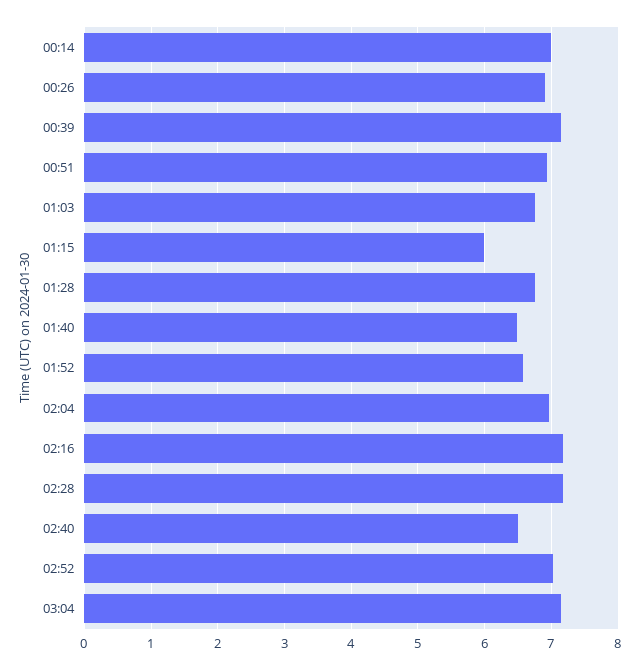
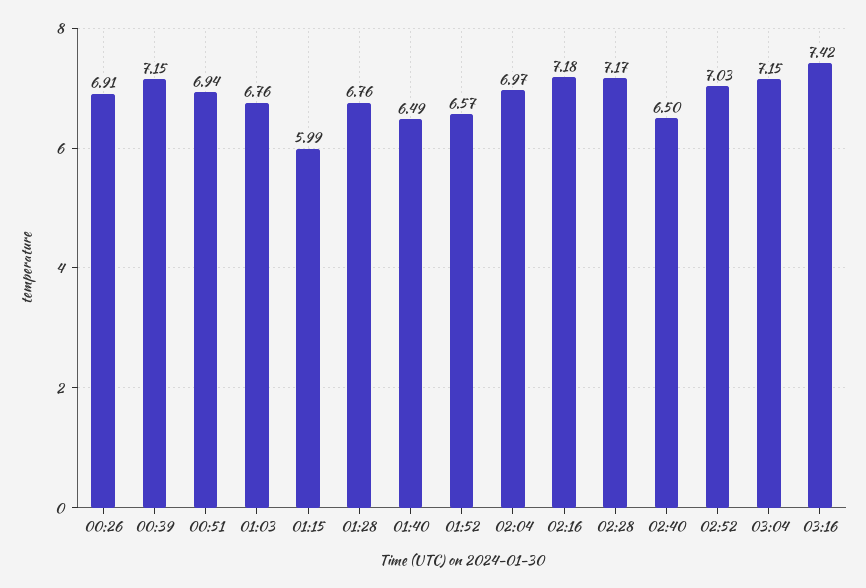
00:14: 7 -> none
03:16: none -> 7.42

